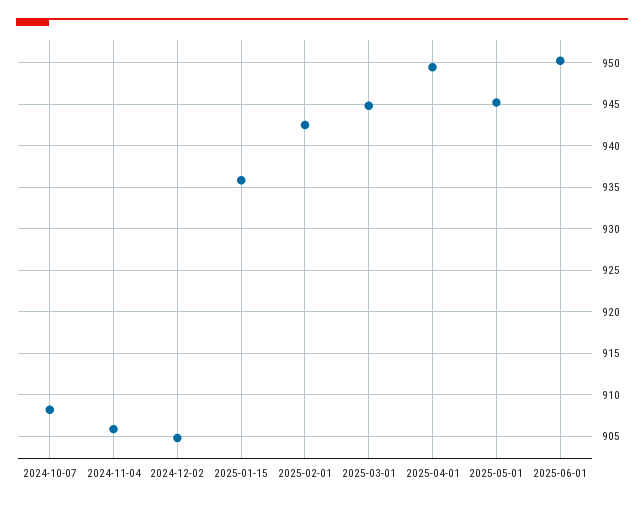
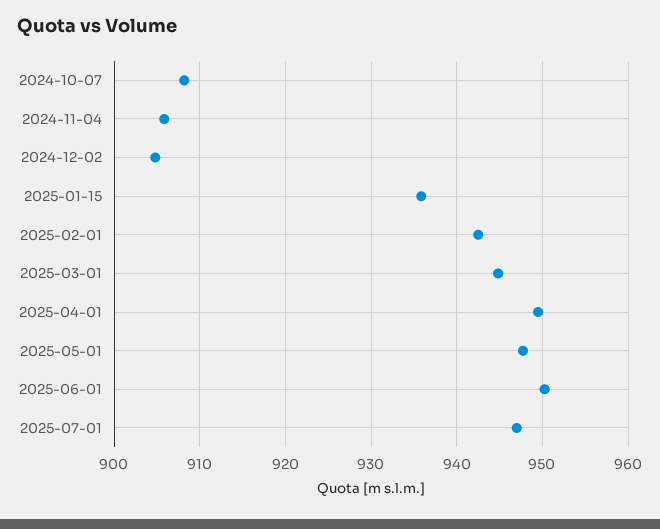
2025-05-01: 945 -> 948
2025-07-01: none -> 947

